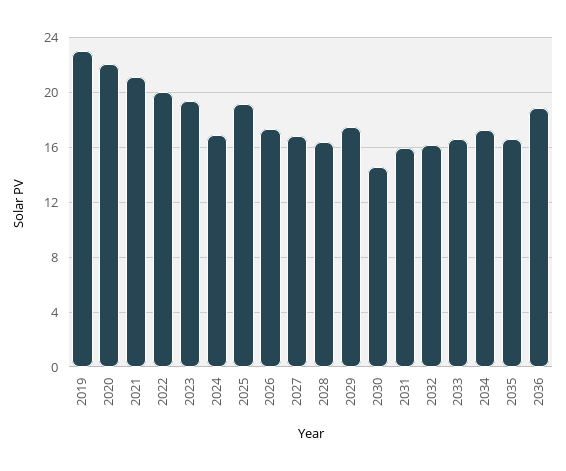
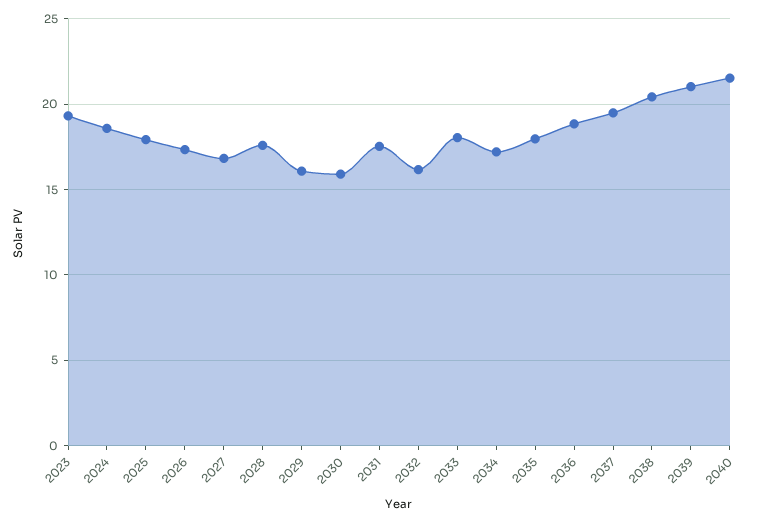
2019: 23 -> none
2020: 22 -> none
2021: 21 -> none
2022: 20 -> none
2024: 17 -> 18.5
2025: 19 -> 18
2028: 16.5 -> 17.5
2029: 17.5 -> 16
2030: 14.5 -> 16
2031: 16 -> 17.5
2033: 16.5 -> 18
2035: 16.5 -> 18
2037: none -> 19.5
2038: none -> 20.5
2039: none -> 21
2040: none -> 21.5

